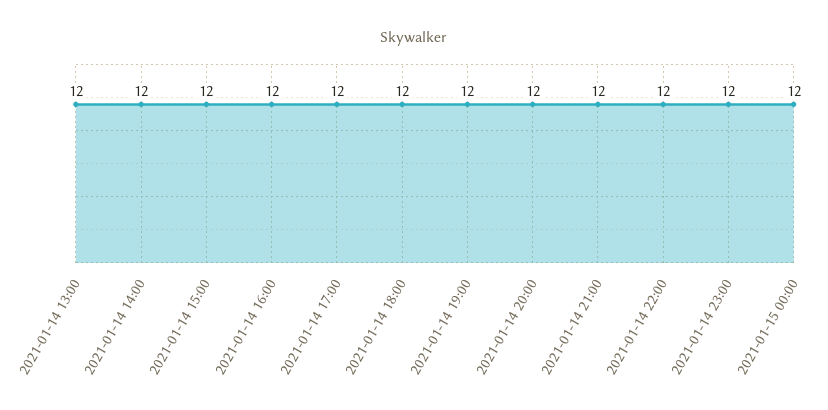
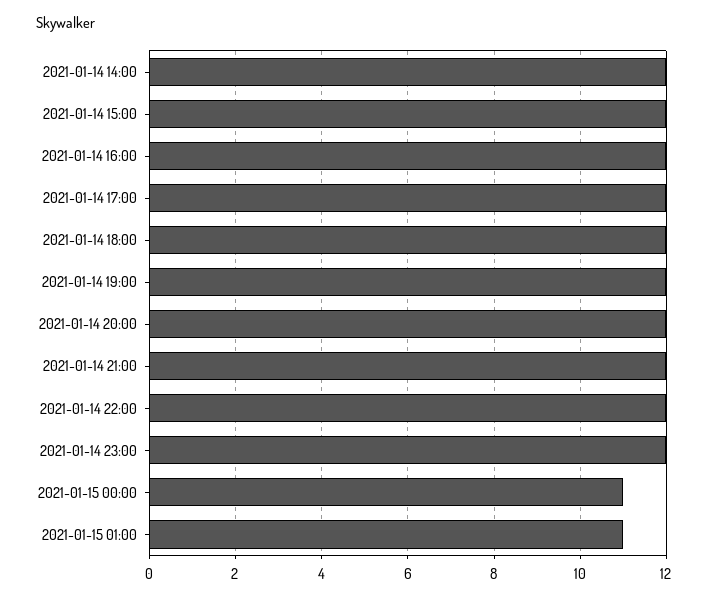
2021-01-14 13:00: 12 -> none
2021-01-15 00:00: 12 -> 11
2021-01-15 01:00: none -> 11

